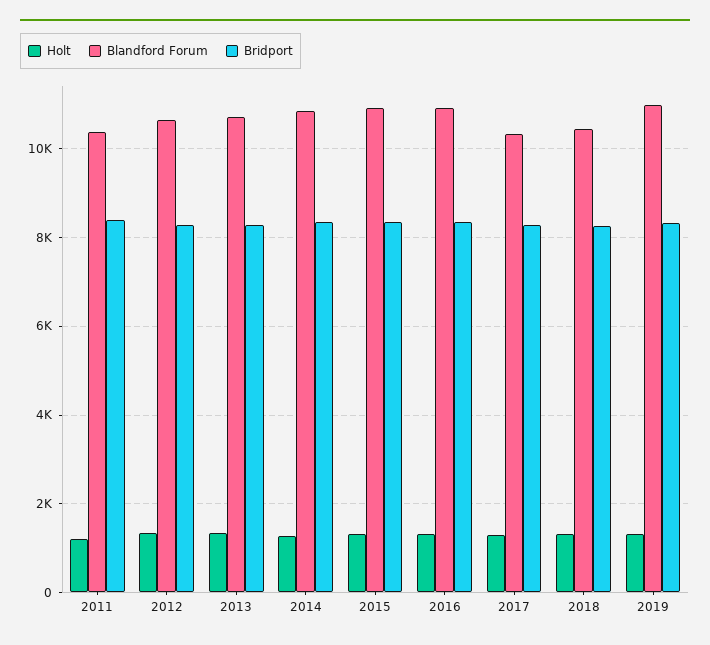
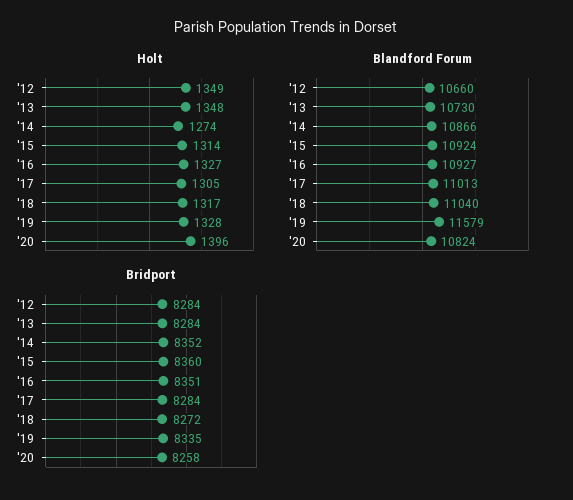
Holt, 2011: 1200 -> none
Blandford Forum, 2011: 10400 -> none
Bridport, 2011: 8400 -> none
Blandford Forum, 2017: 10400 -> 11013
Blandford Forum, 2018: 10400 -> 11040
Blandford Forum, 2019: 11000 -> 11579
Holt, '20: none -> 1396
Blandford Forum, '20: none -> 10824
Bridport, '20: none -> 8258

